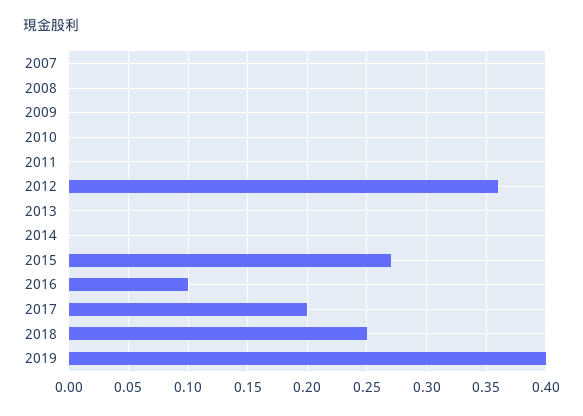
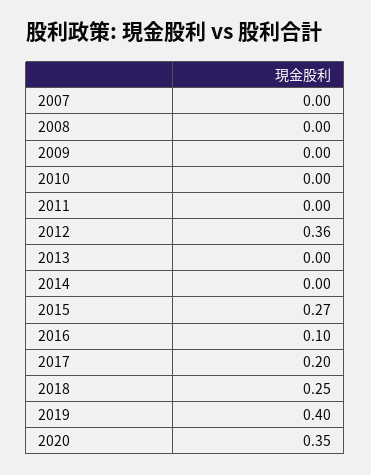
2020: none -> 0.35

